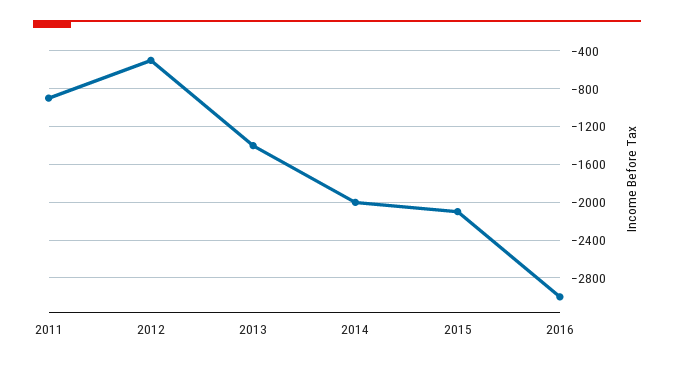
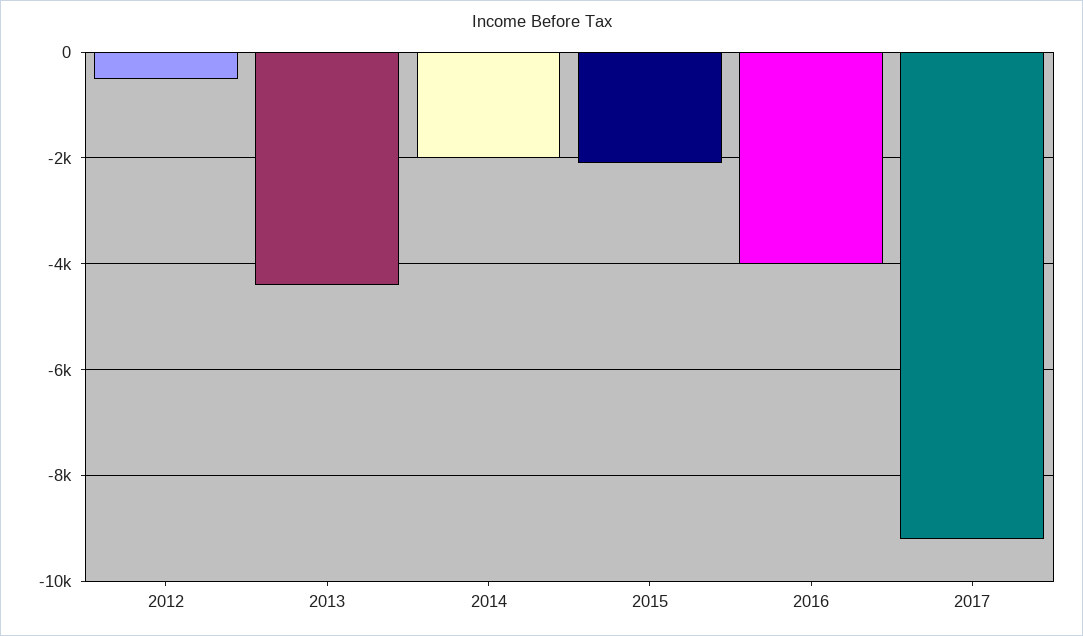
2011: -900 -> none
2013: -1400 -> -4400
2016: -3000 -> -4000
2017: none -> -9200

